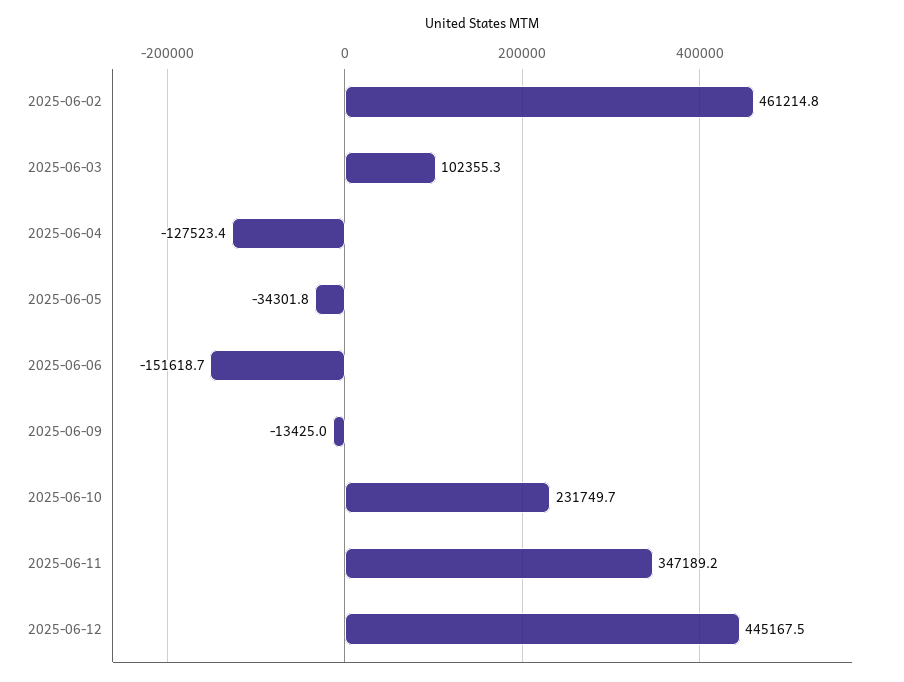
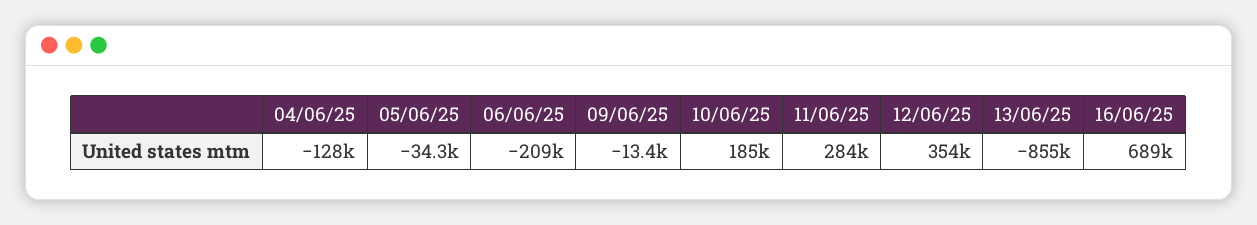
2025-06-02: 461214.8 -> none
2025-06-03: 102355.3 -> none
2025-06-06: -151618.7 -> -209000
2025-06-10: 231749.7 -> 185000
2025-06-11: 347189.2 -> 284000
2025-06-12: 445167.5 -> 354000
13/06/25: none -> -855000
16/06/25: none -> 689000

